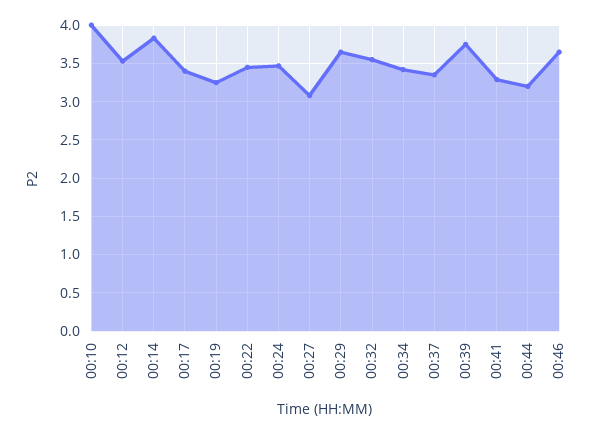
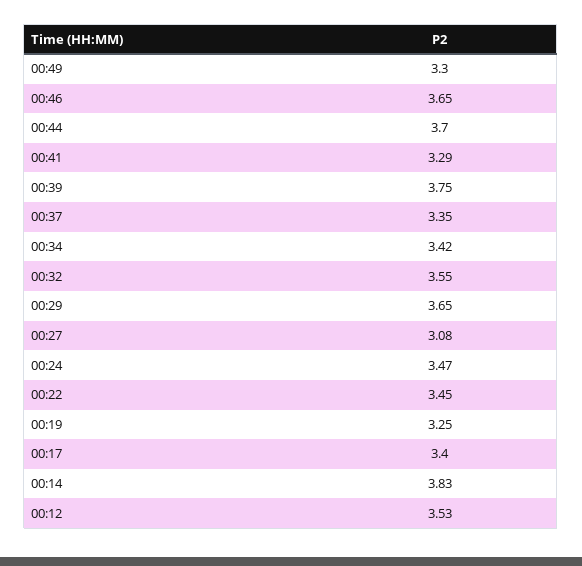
00:10: 4 -> none
00:44: 3.2 -> 3.7
00:49: none -> 3.3

